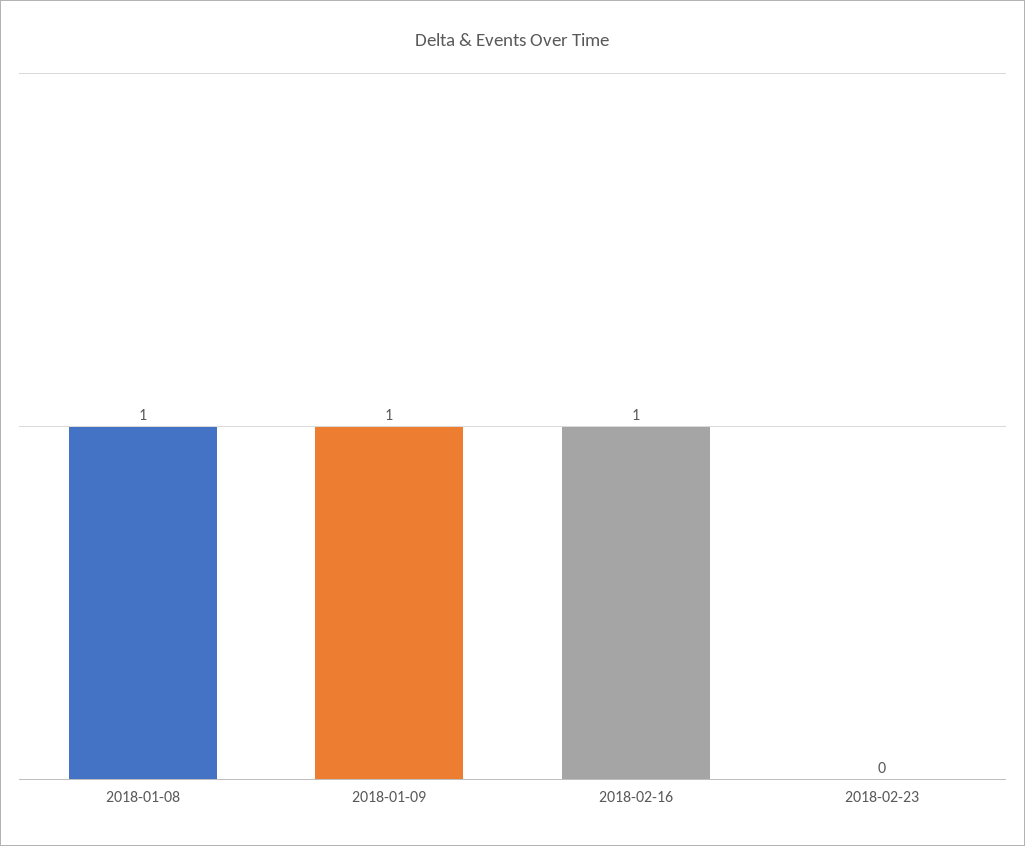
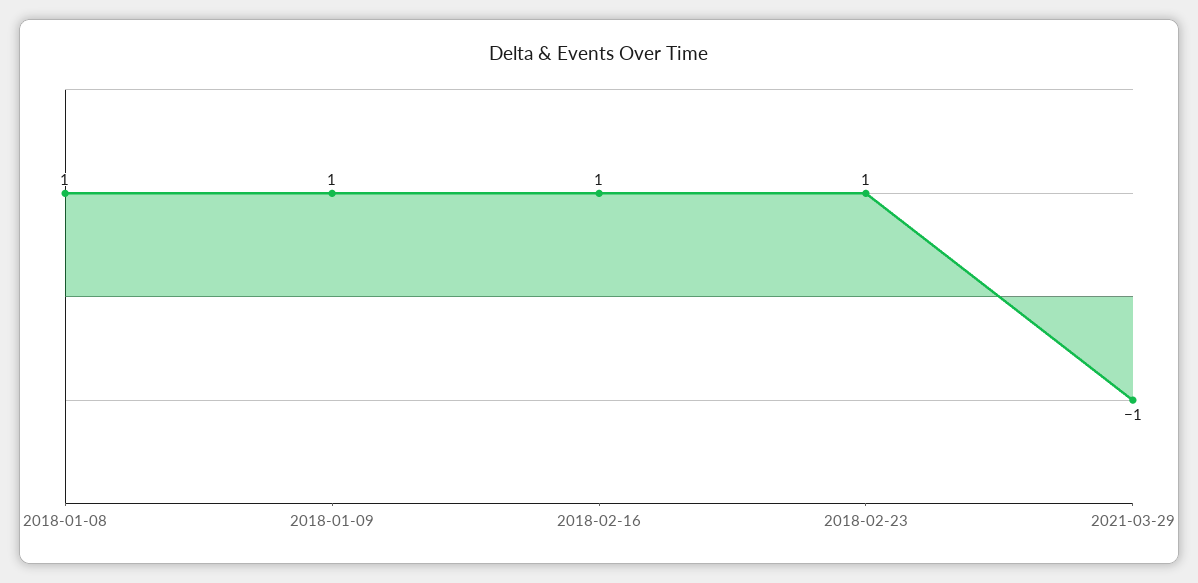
2018-02-23: 0 -> 1
2021-03-29: none -> -1

